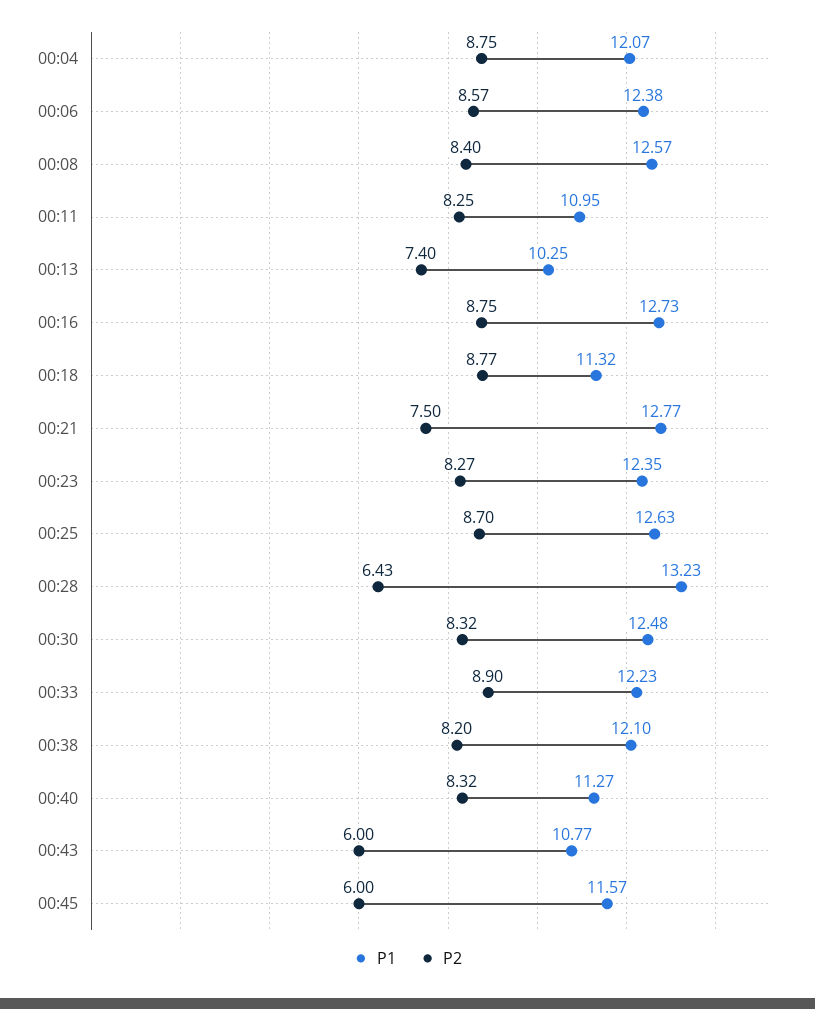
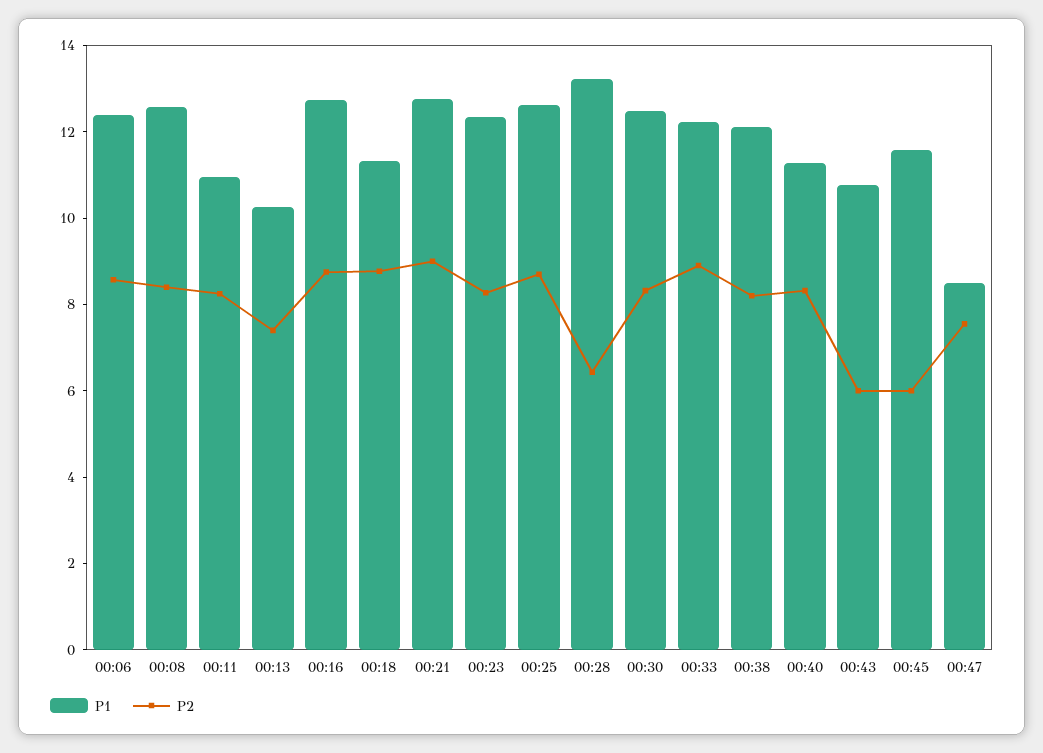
P1, 00:04: 12.07 -> none
P2, 00:04: 8.75 -> none
P2, 00:21: 7.5 -> 9
P1, 00:47: none -> 8.5
P2, 00:47: none -> 7.5

